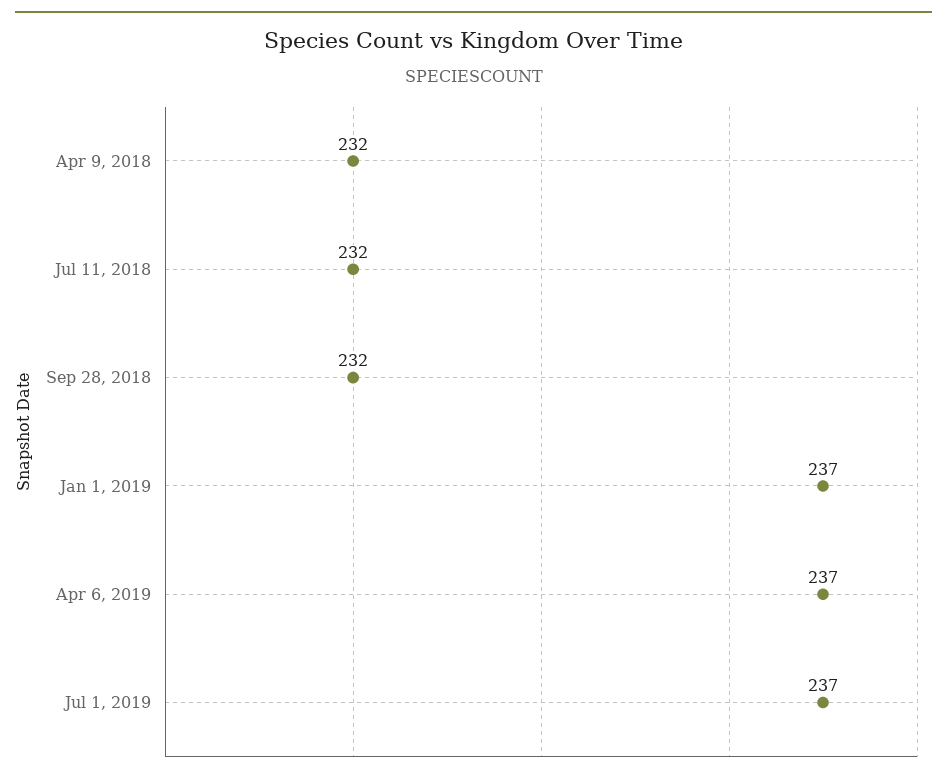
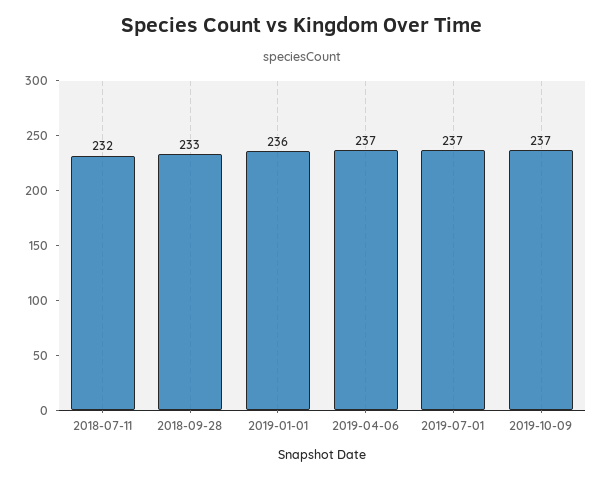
Apr 9, 2018: 232 -> none
Sep 28, 2018: 232 -> 233
Jan 1, 2019: 237 -> 236
2019-10-09: none -> 237

